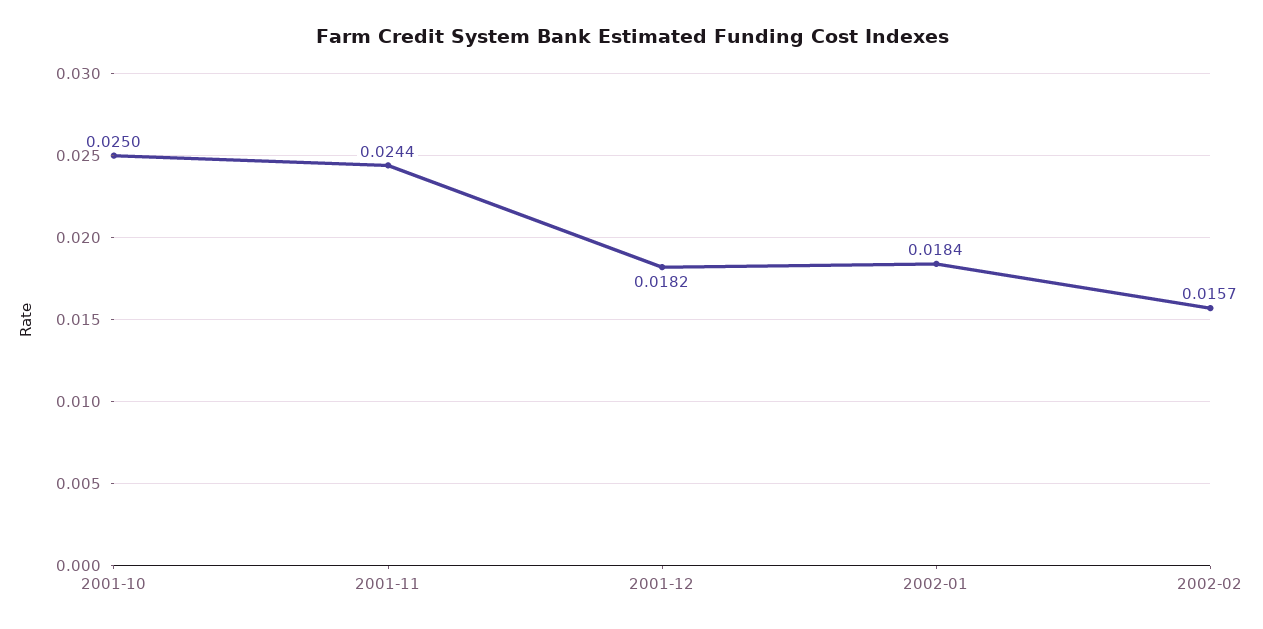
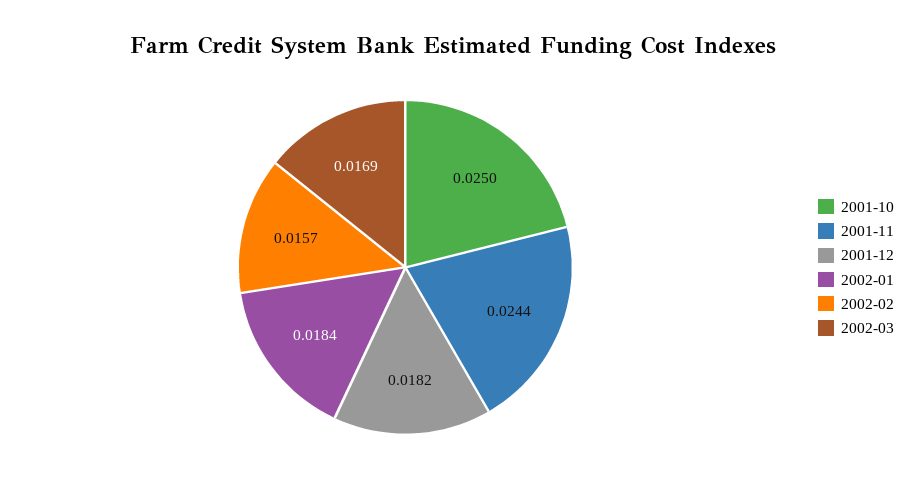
2002-03: none -> 0.0169

